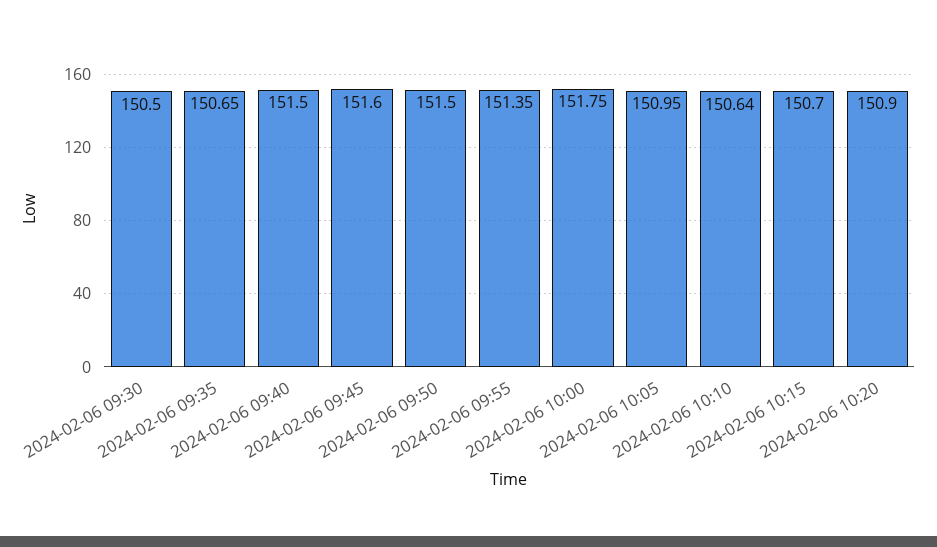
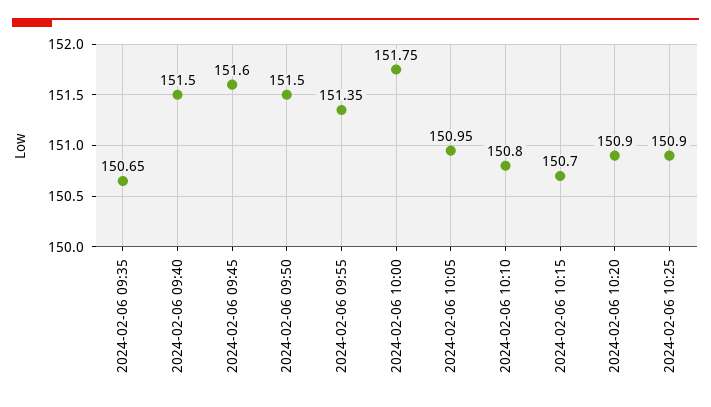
2024-02-06 09:30: 150.5 -> none
2024-02-06 10:10: 150.64 -> 150.8
2024-02-06 10:25: none -> 150.9

